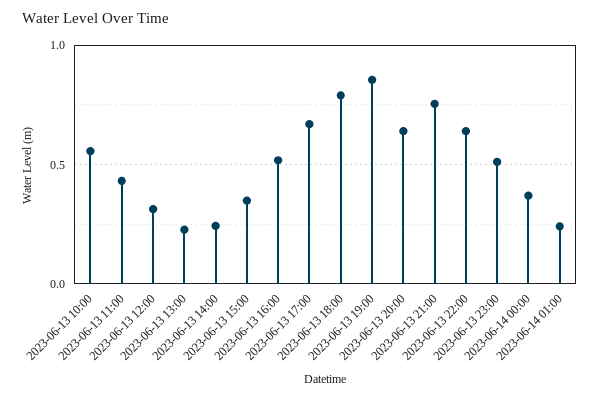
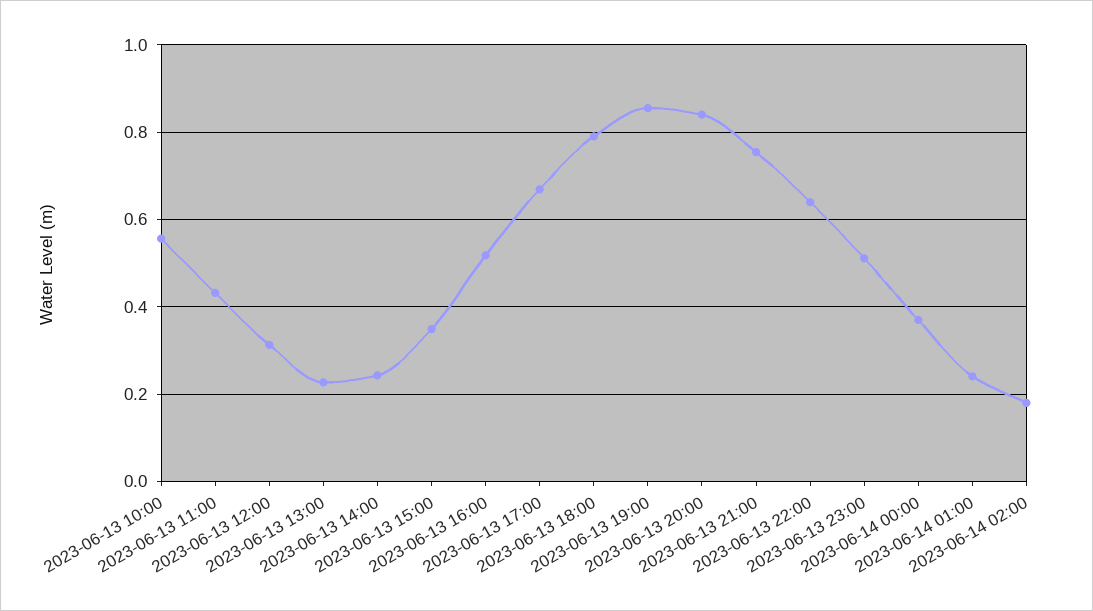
2023-06-13 20:00: 0.65 -> 0.84
2023-06-14 02:00: none -> 0.18

